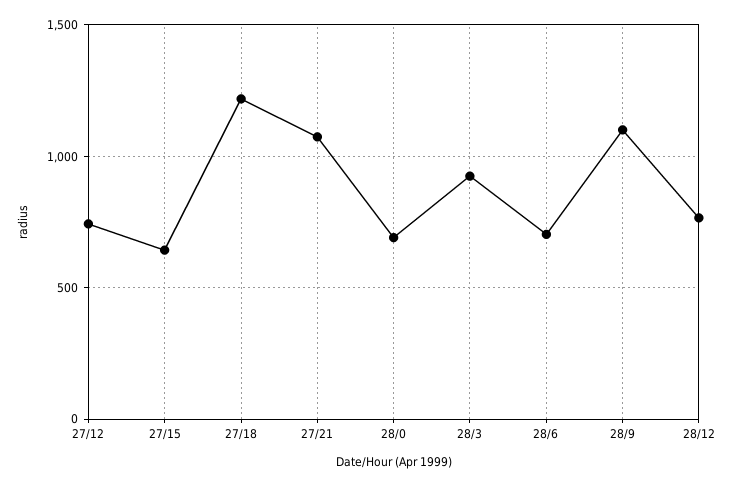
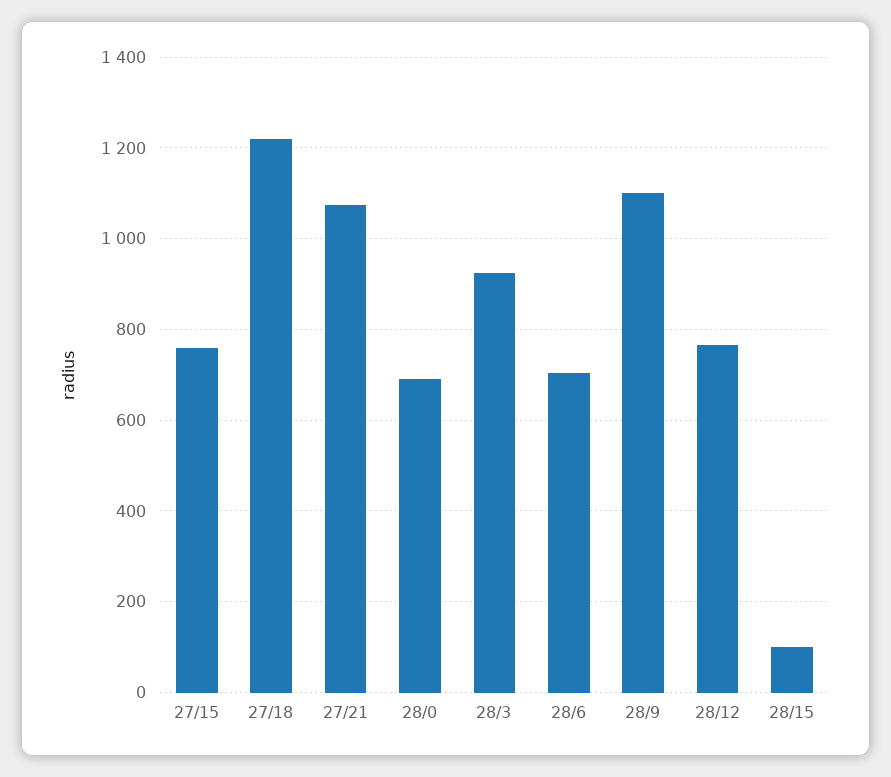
27/12: 750 -> none
27/15: 650 -> 760
28/15: none -> 100

